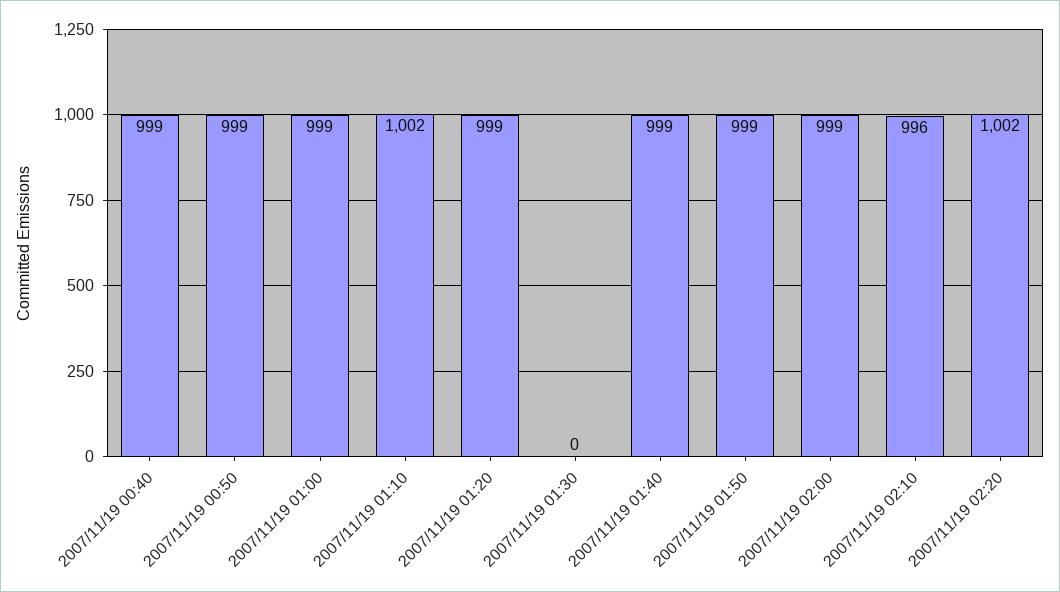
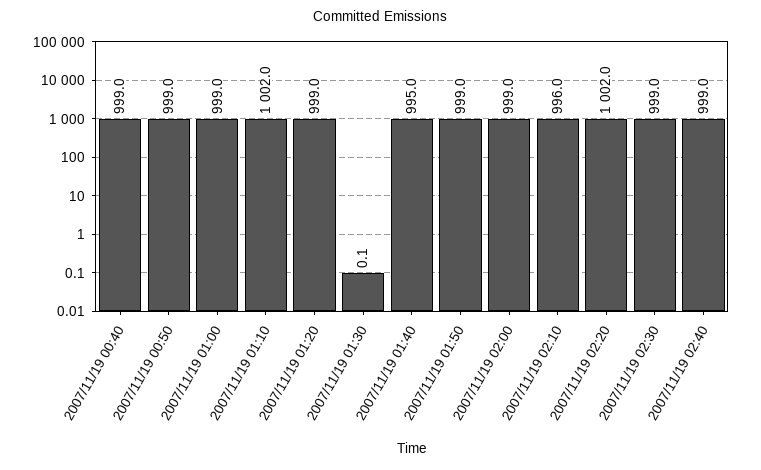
2007/11/19 01:40: 999 -> 995
2007/11/19 02:30: none -> 999
2007/11/19 02:40: none -> 999

